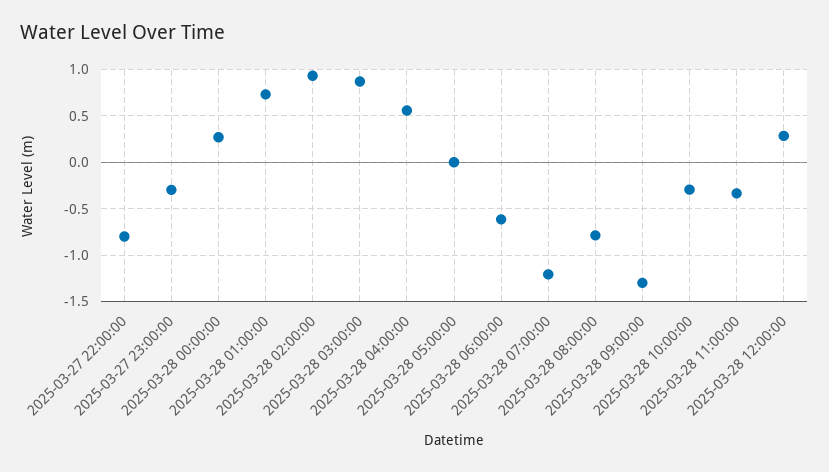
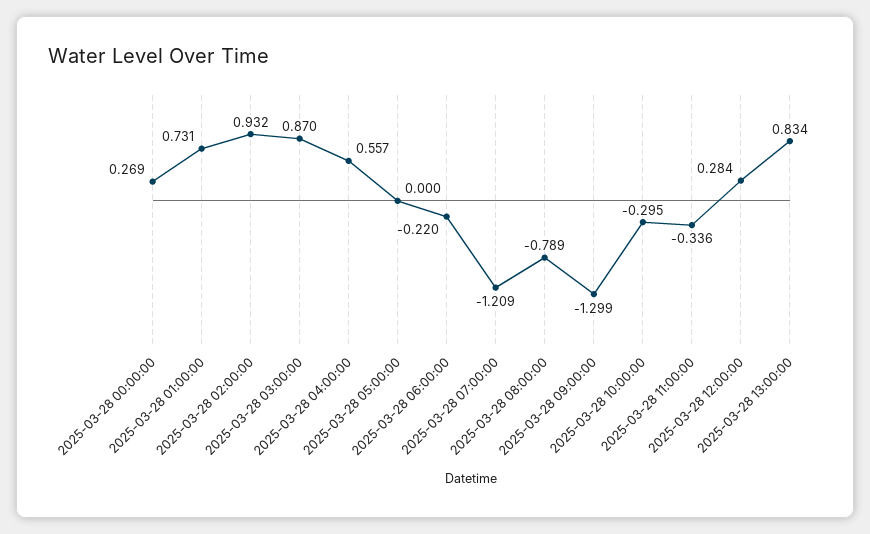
2025-03-27 22:00:00: -0.8 -> none
2025-03-27 23:00:00: -0.3 -> none
2025-03-28 06:00:00: -0.6 -> -0.22
2025-03-28 13:00:00: none -> 0.834

